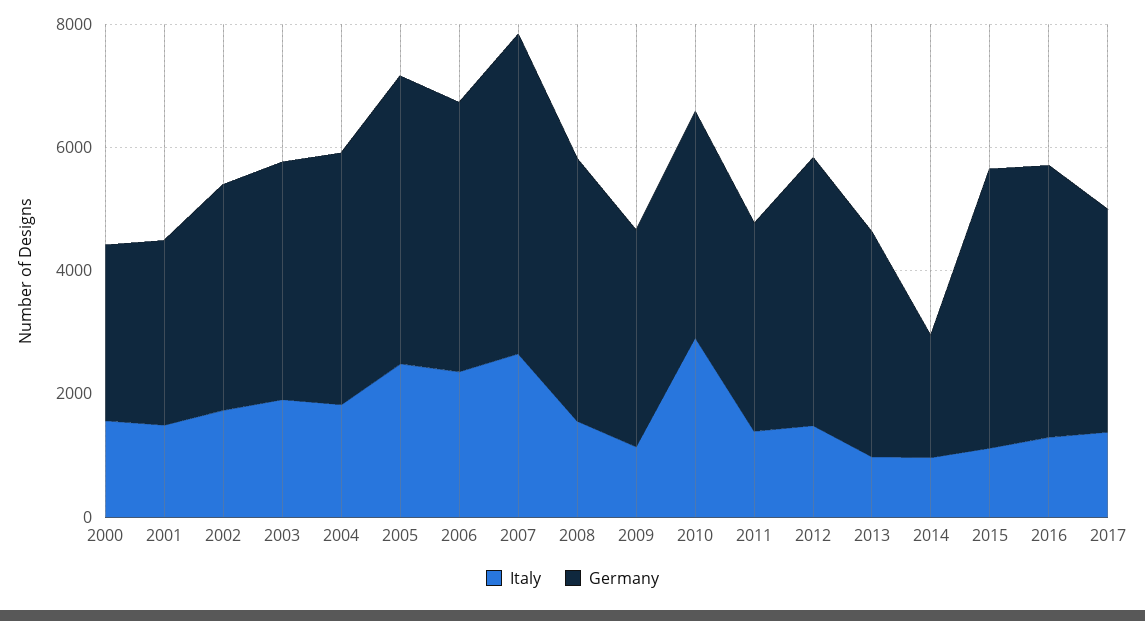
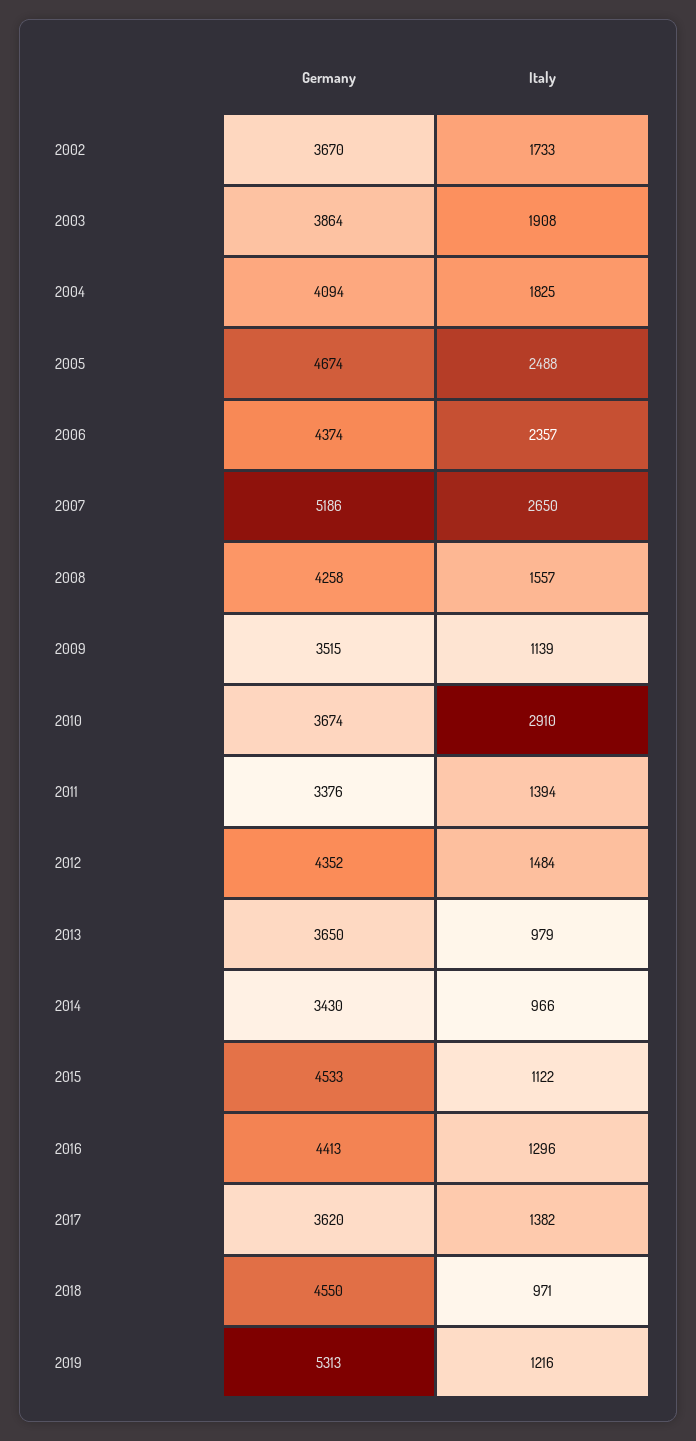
Italy, 2000: 1500 -> none
Germany, 2000: 3000 -> none
Italy, 2001: 1500 -> none
Germany, 2001: 3000 -> none
Germany, 2014: 2000 -> 3430
Germany, 2018: none -> 4550
Italy, 2018: none -> 971
Germany, 2019: none -> 5313
Italy, 2019: none -> 1216

